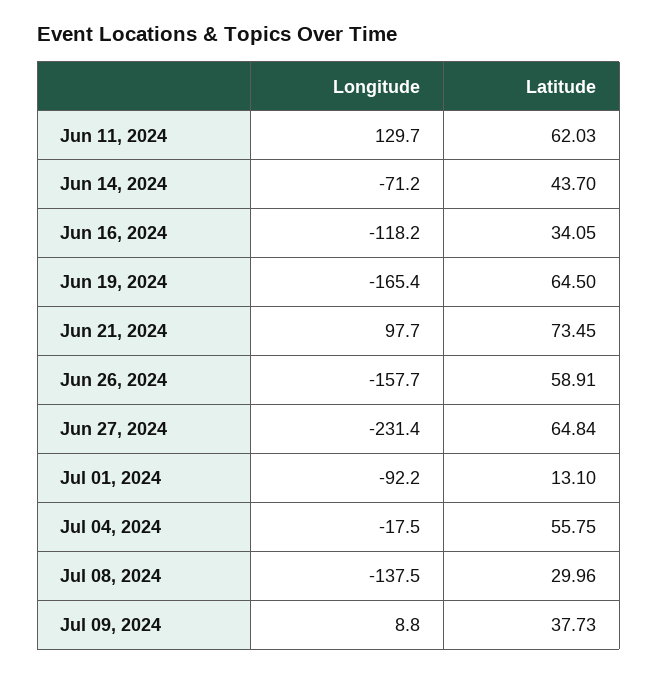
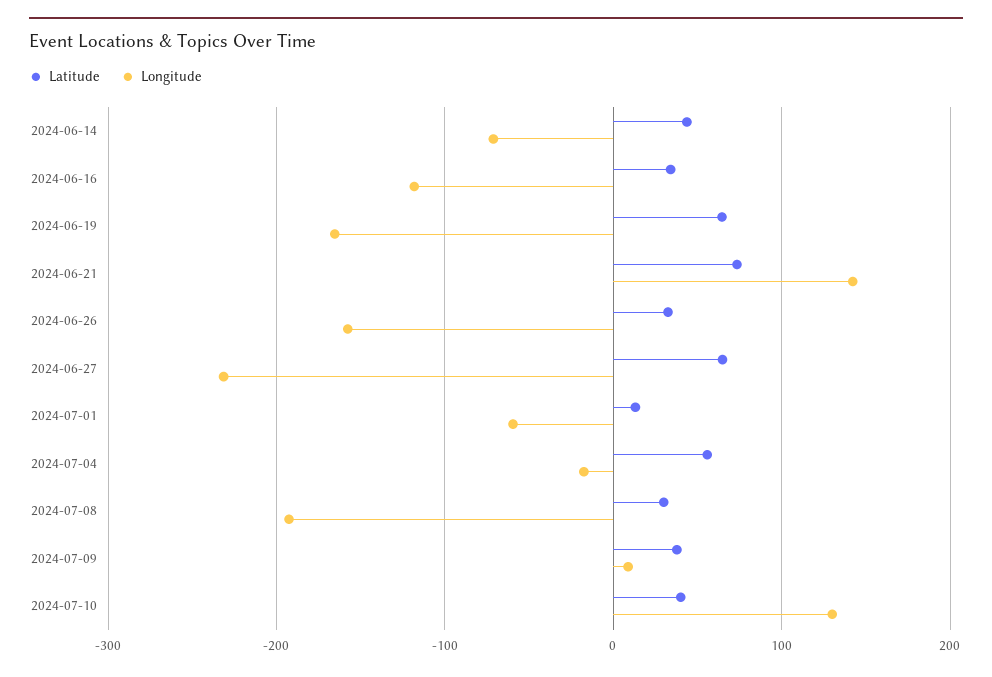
Longitude, Jun 11, 2024: 129.7 -> none
Latitude, Jun 11, 2024: 62.03 -> none
Longitude, Jun 21, 2024: 97.7 -> 140
Latitude, Jun 26, 2024: 58.91 -> 30
Longitude, Jul 01, 2024: -92.2 -> -60
Longitude, Jul 08, 2024: -137.5 -> -190
Latitude, 2024-07-10: none -> 40
Longitude, 2024-07-10: none -> 130

